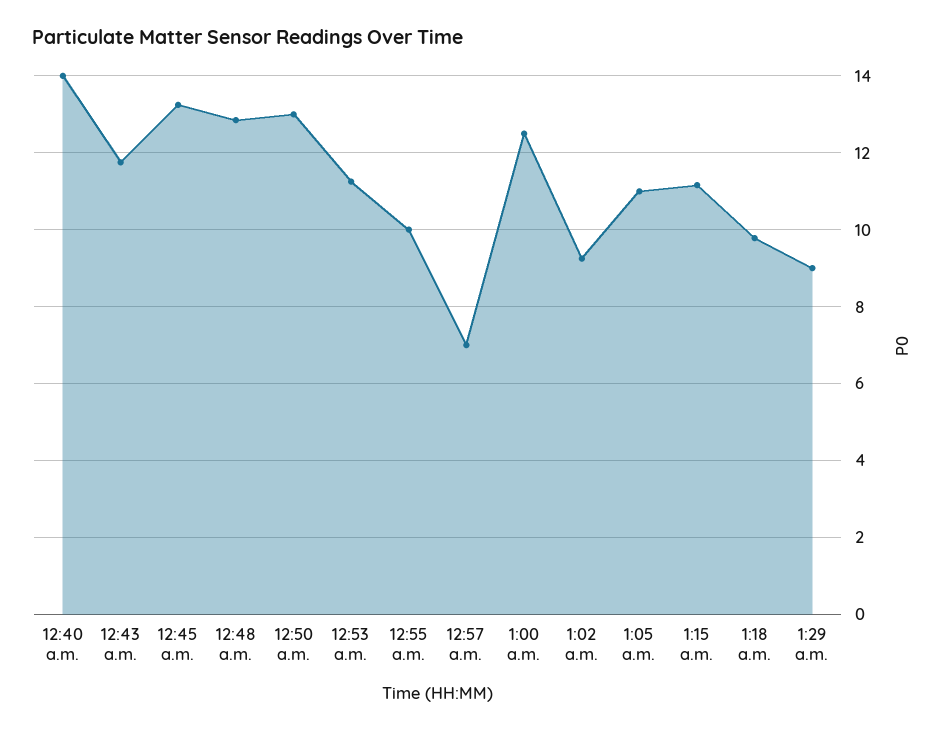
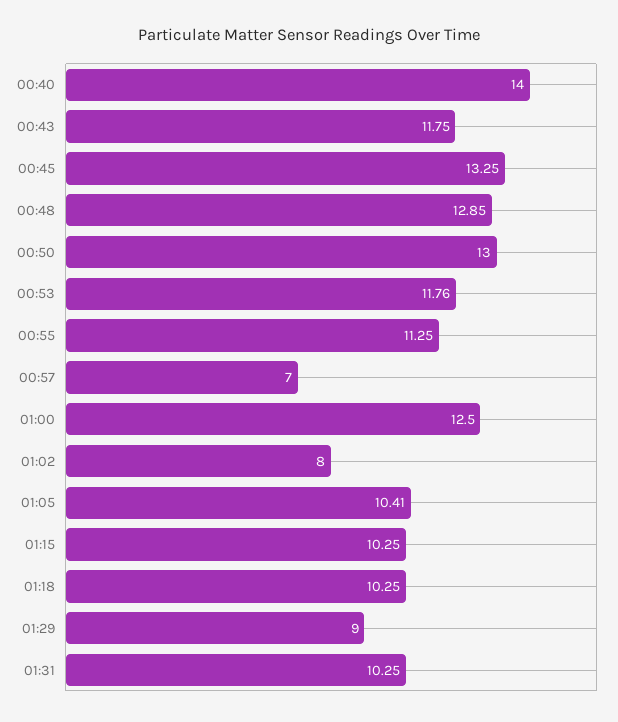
12:53 a.m.: 11.2 -> 11.76
12:55 a.m.: 10 -> 11.25
1:02 a.m.: 9.2 -> 8
1:05 a.m.: 11 -> 10.41
1:15 a.m.: 11.2 -> 10.25
1:18 a.m.: 9.8 -> 10.25
01:31: none -> 10.25

